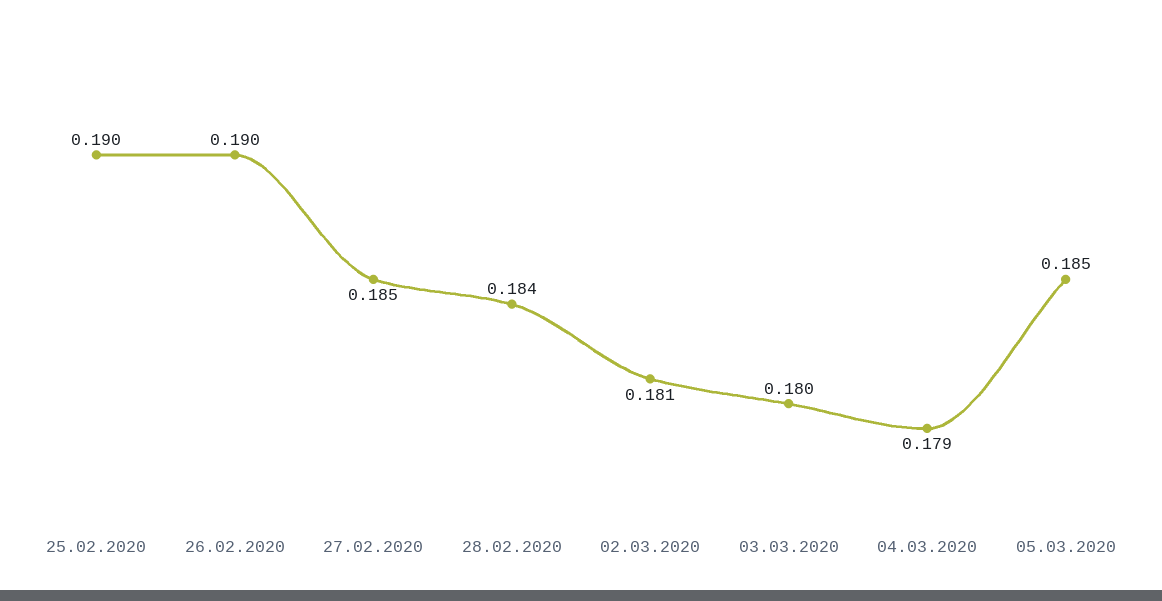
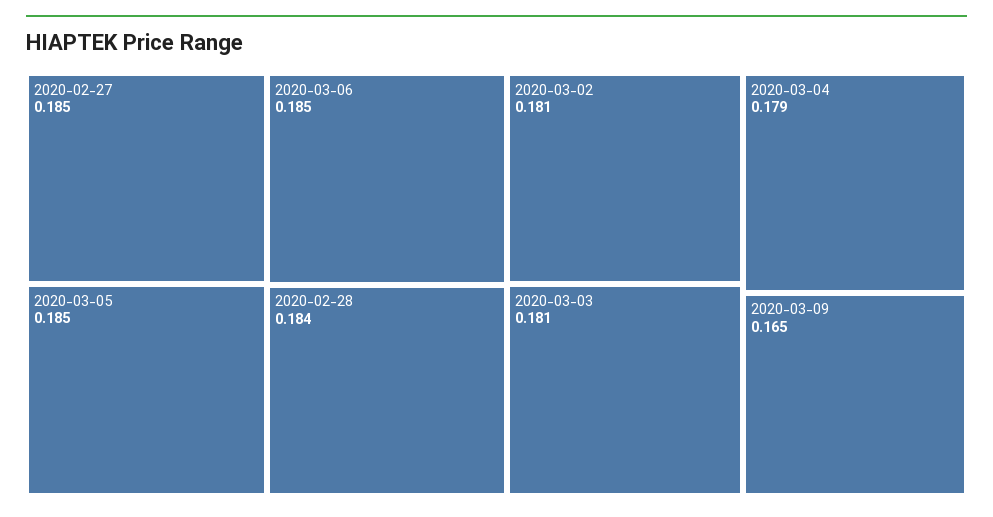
25.02.2020: 0.19 -> none
26.02.2020: 0.19 -> none
03.03.2020: 0.18 -> 0.181
2020-03-06: none -> 0.185
2020-03-09: none -> 0.165

